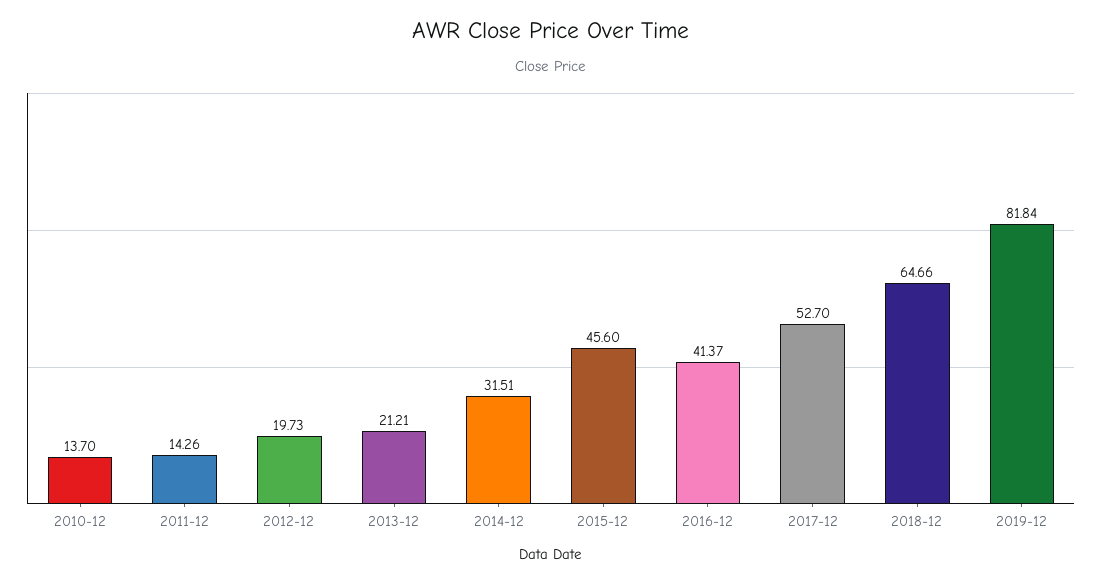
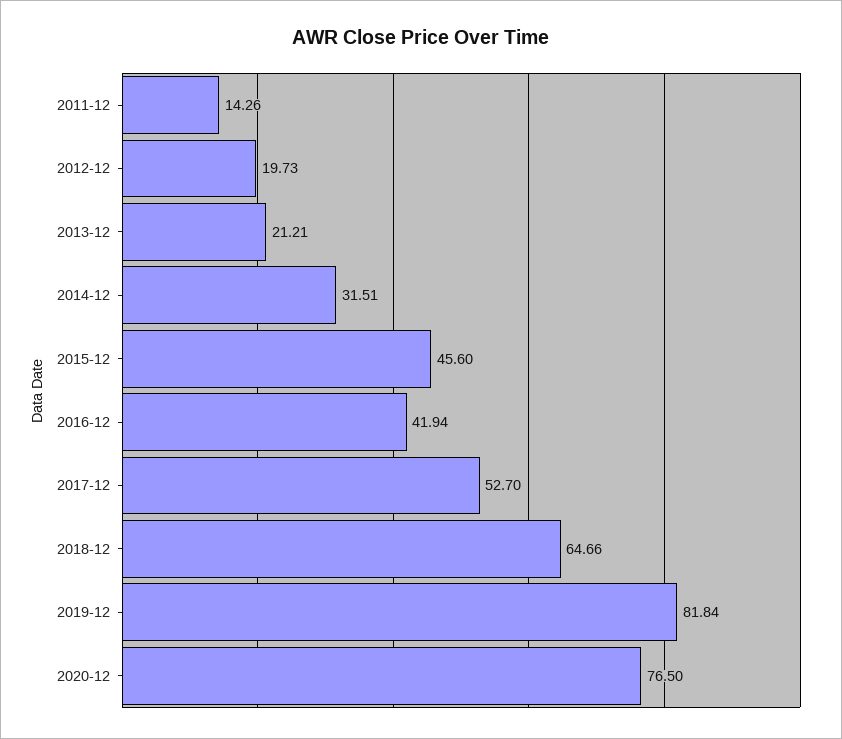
2010-12: 13.7 -> none
2016-12: 41.37 -> 41.94
2020-12: none -> 76.5

